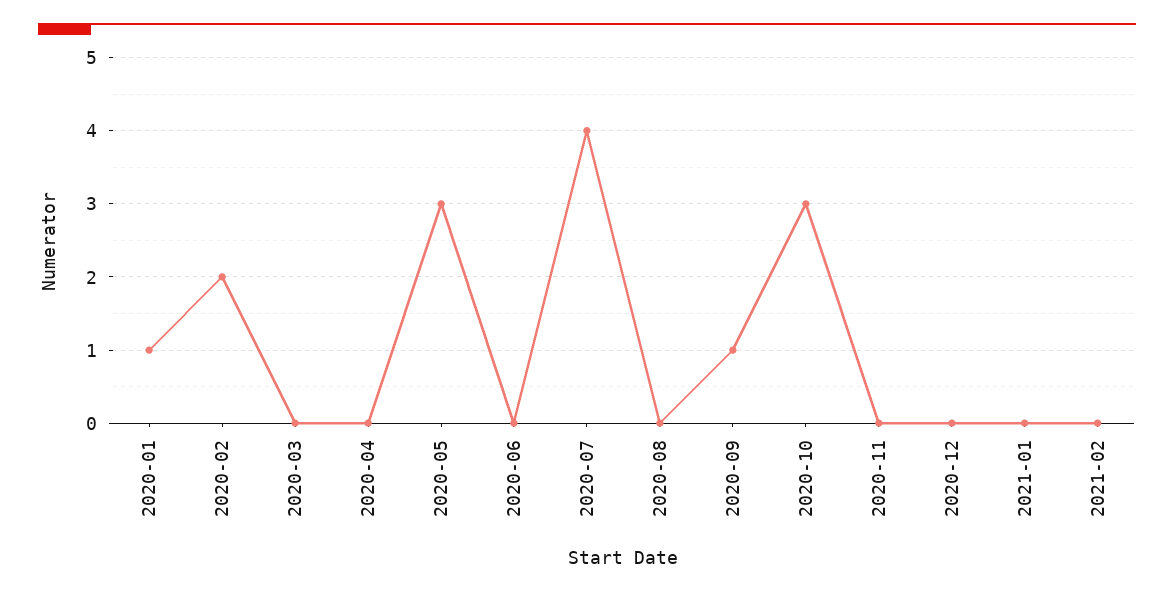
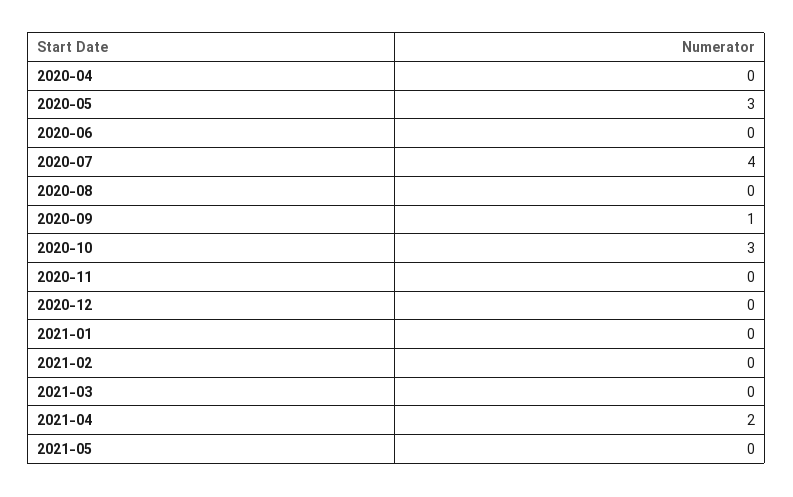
2020-01: 1 -> none
2020-02: 2 -> none
2020-03: 0 -> none
2021-03: none -> 0
2021-04: none -> 2
2021-05: none -> 0

